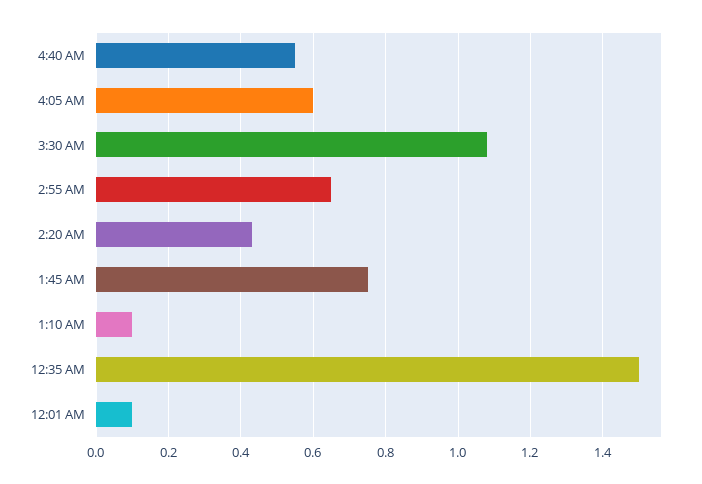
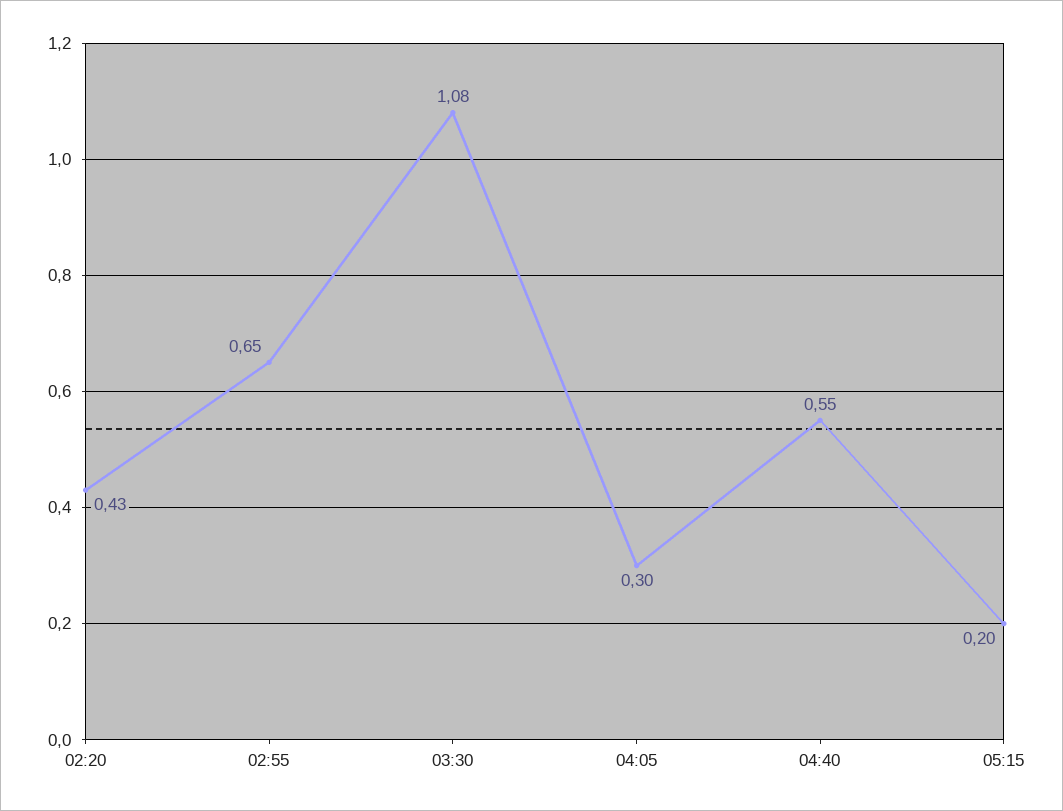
4:05 AM: 0.6 -> 0.3
1:45 AM: 0.75 -> none
1:10 AM: 0.1 -> none
12:35 AM: 1.5 -> none
12:01 AM: 0.1 -> none
05:15: none -> 0.2

